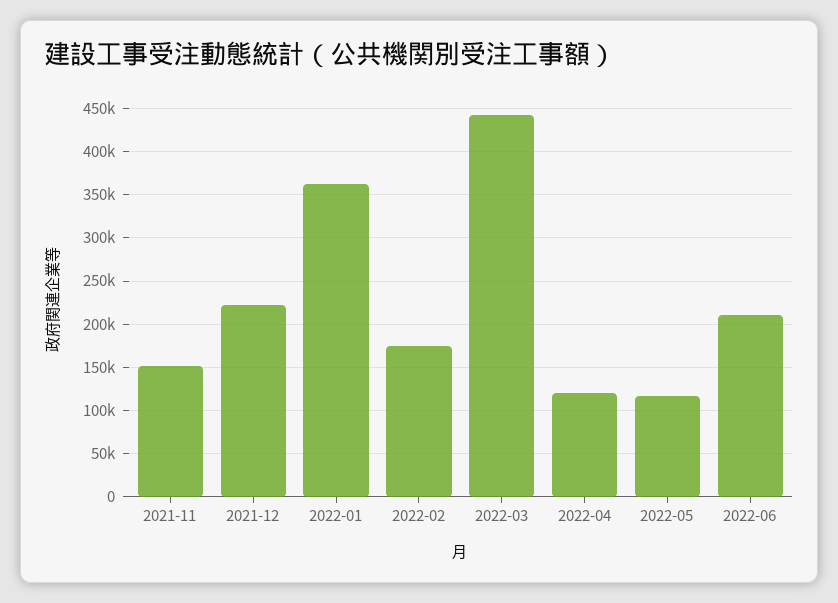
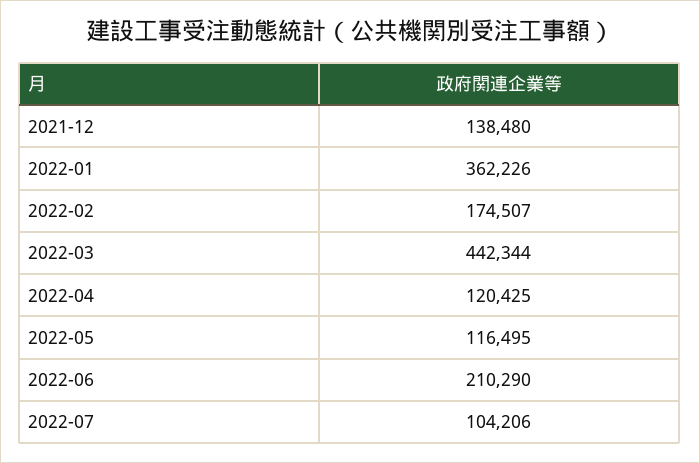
2021-11: 150000 -> none
2021-12: 220000 -> 138480
2022-07: none -> 104206

